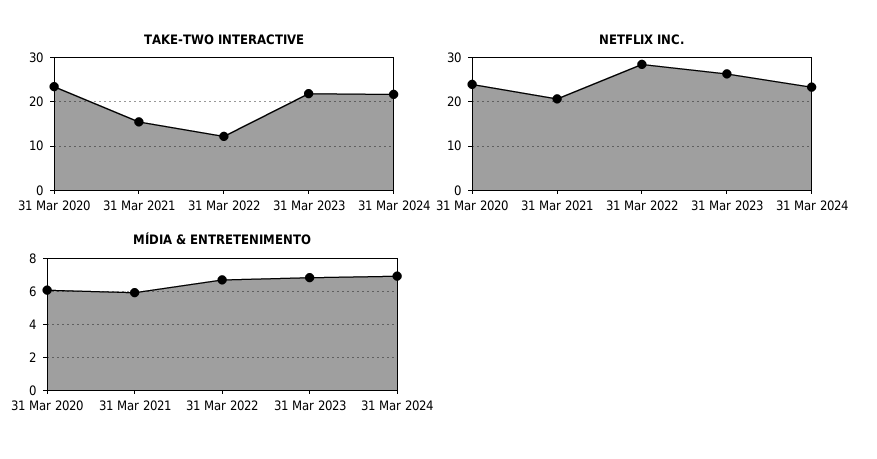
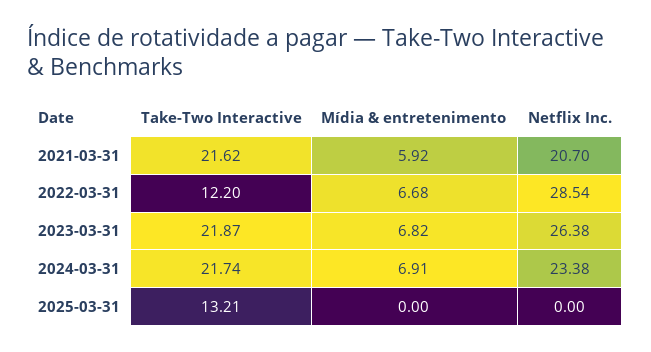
TAKE-TWO INTERACTIVE, 31 Mar 2020: 24 -> none
TAKE-TWO INTERACTIVE, 31 Mar 2021: 16 -> 21.62
NETFLIX INC., 31 Mar 2020: 24 -> none
MÍDIA & ENTRETENIMENTO, 31 Mar 2020: 6 -> none
TAKE-TWO INTERACTIVE, 2025-03-31: none -> 13.21
MÍDIA & ENTRETENIMENTO, 2025-03-31: none -> 0
NETFLIX INC., 2025-03-31: none -> 0

